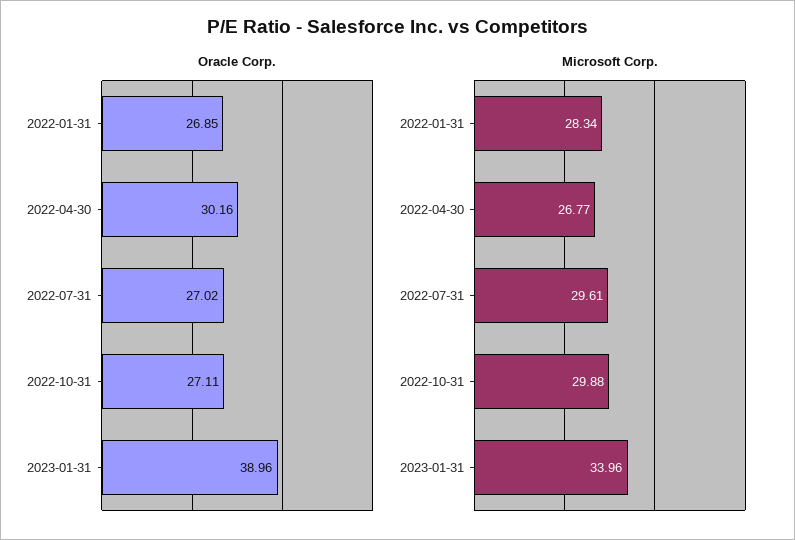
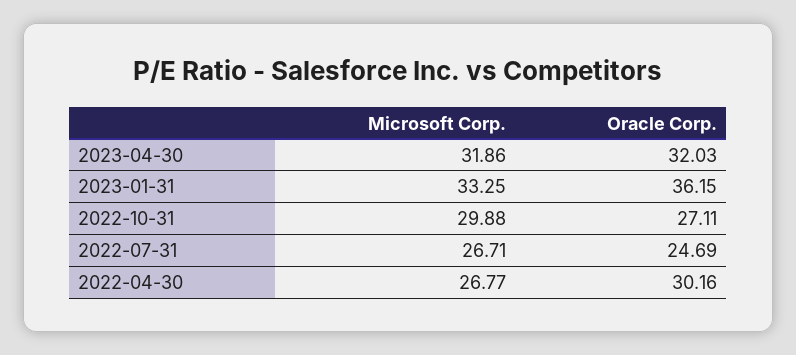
Oracle Corp., 2022-01-31: 26.85 -> none
Oracle Corp., 2022-07-31: 27.02 -> 24.69
Oracle Corp., 2023-01-31: 38.96 -> 36.15
Microsoft Corp., 2022-01-31: 28.34 -> none
Microsoft Corp., 2022-07-31: 29.61 -> 26.71
Microsoft Corp., 2023-01-31: 33.96 -> 33.25
Microsoft Corp., 2023-04-30: none -> 31.86
Oracle Corp., 2023-04-30: none -> 32.03

